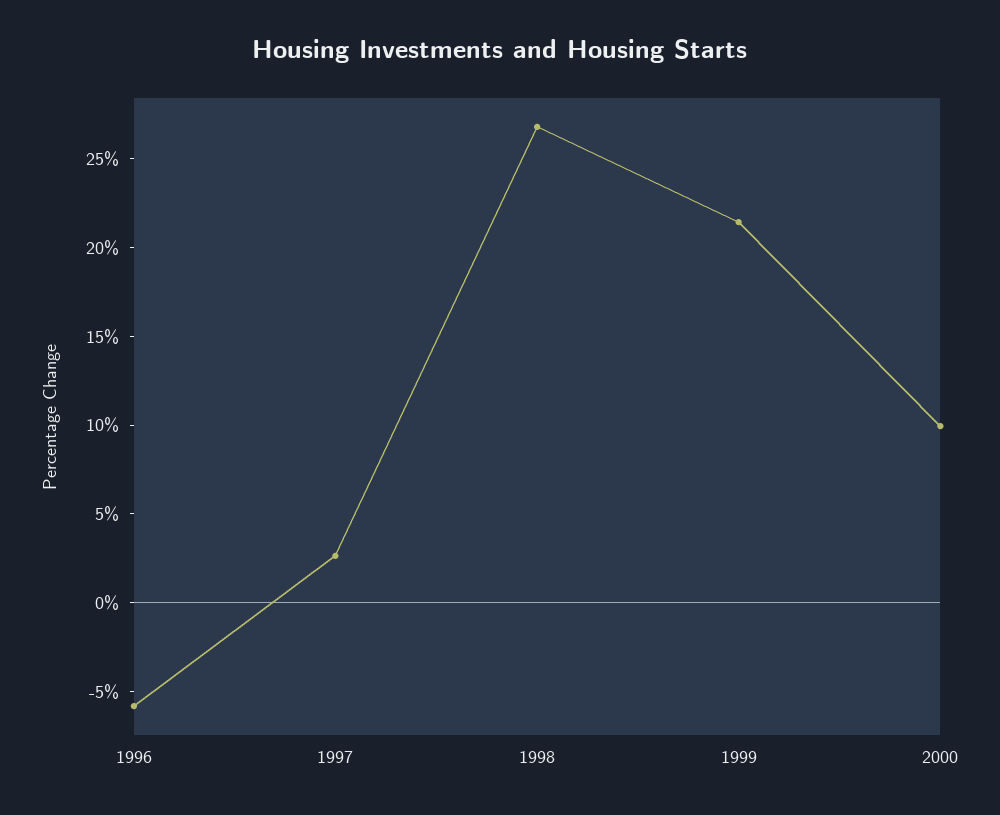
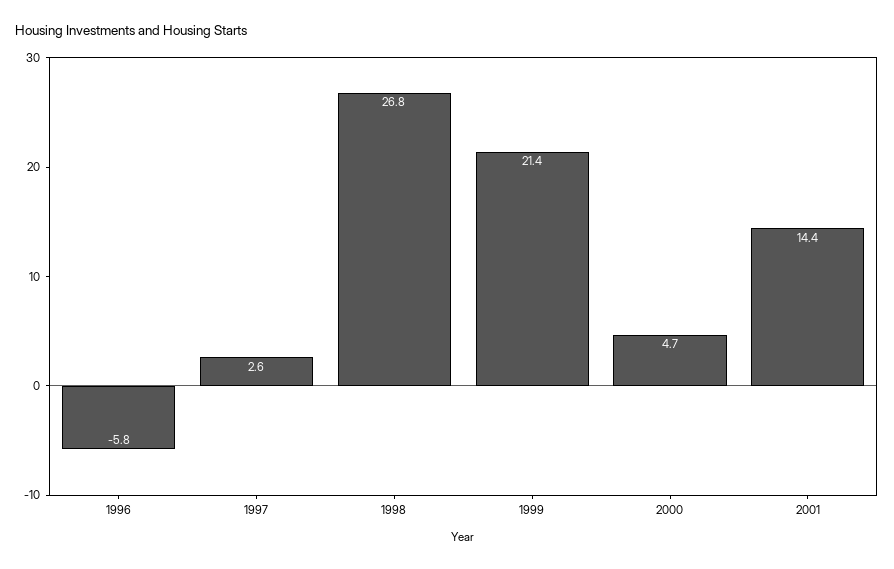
2000: 10 -> 4.7
2001: none -> 14.4

